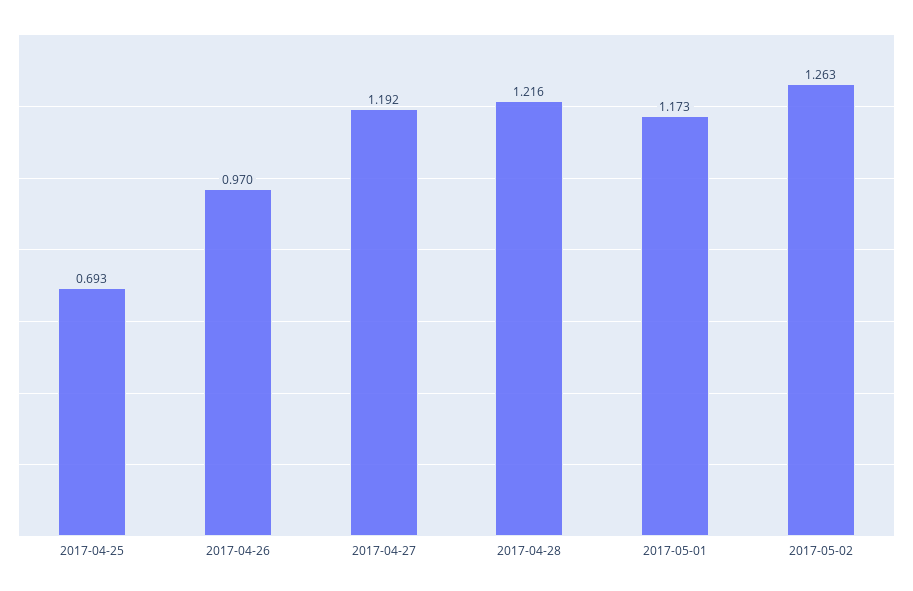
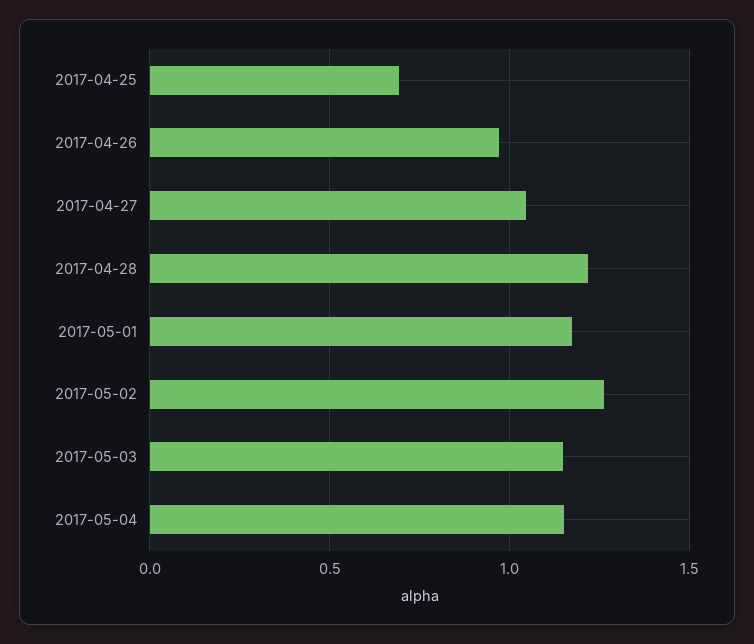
2017-04-27: 1.192 -> 1.05
2017-05-03: none -> 1.15
2017-05-04: none -> 1.15

